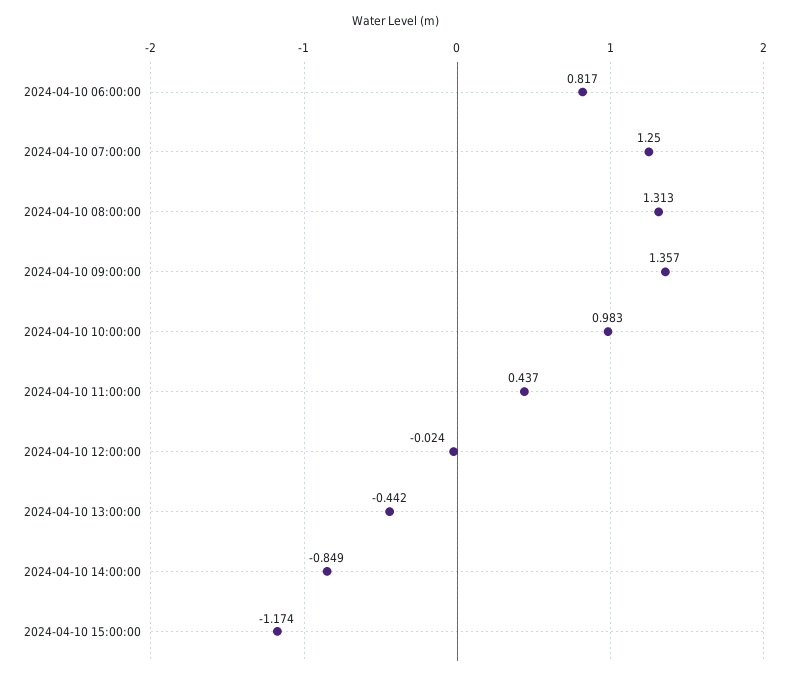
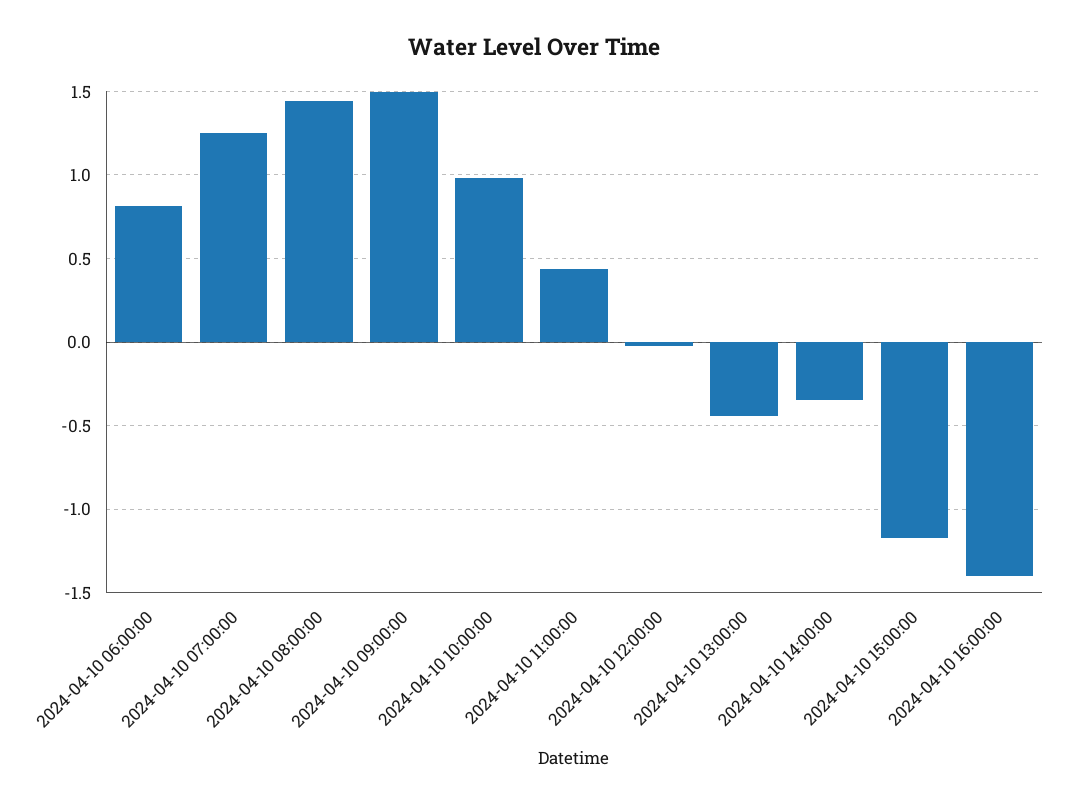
2024-04-10 08:00:00: 1.313 -> 1.45
2024-04-10 09:00:00: 1.357 -> 1.5
2024-04-10 14:00:00: -0.849 -> -0.35
2024-04-10 16:00:00: none -> -1.4

